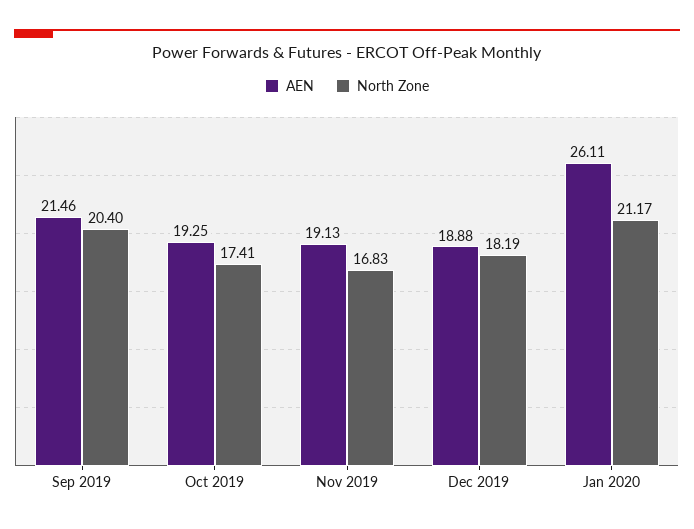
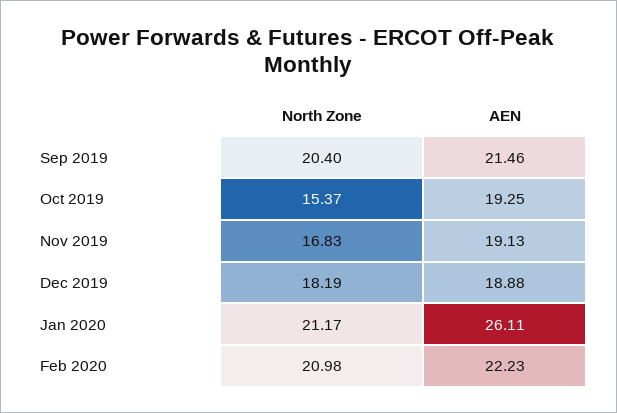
North Zone, Oct 2019: 17.41 -> 15.37
North Zone, Feb 2020: none -> 20.98
AEN, Feb 2020: none -> 22.23

